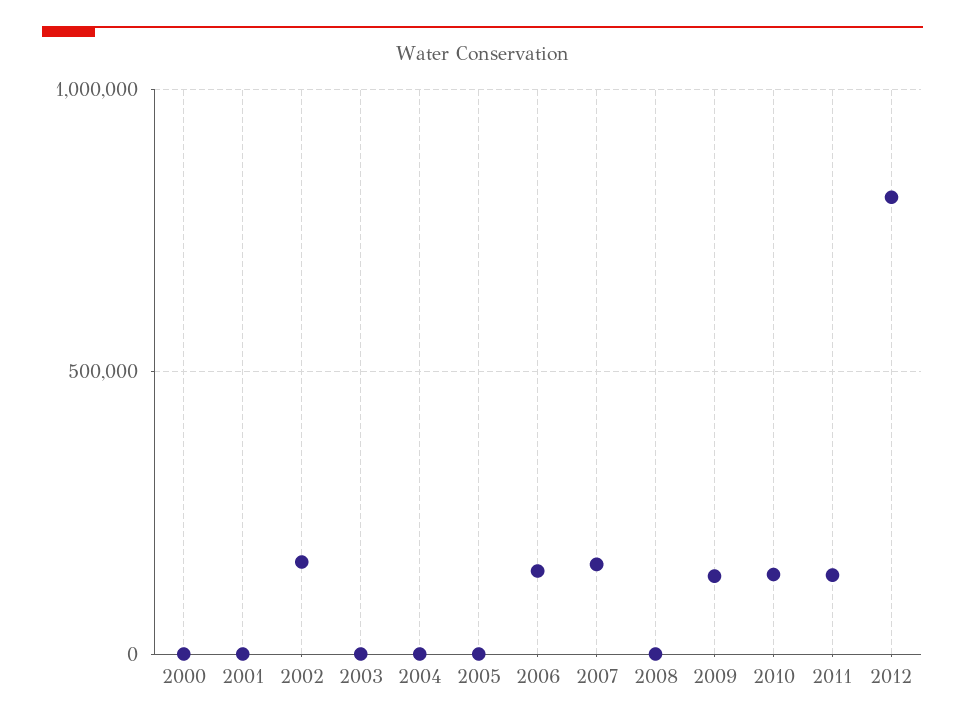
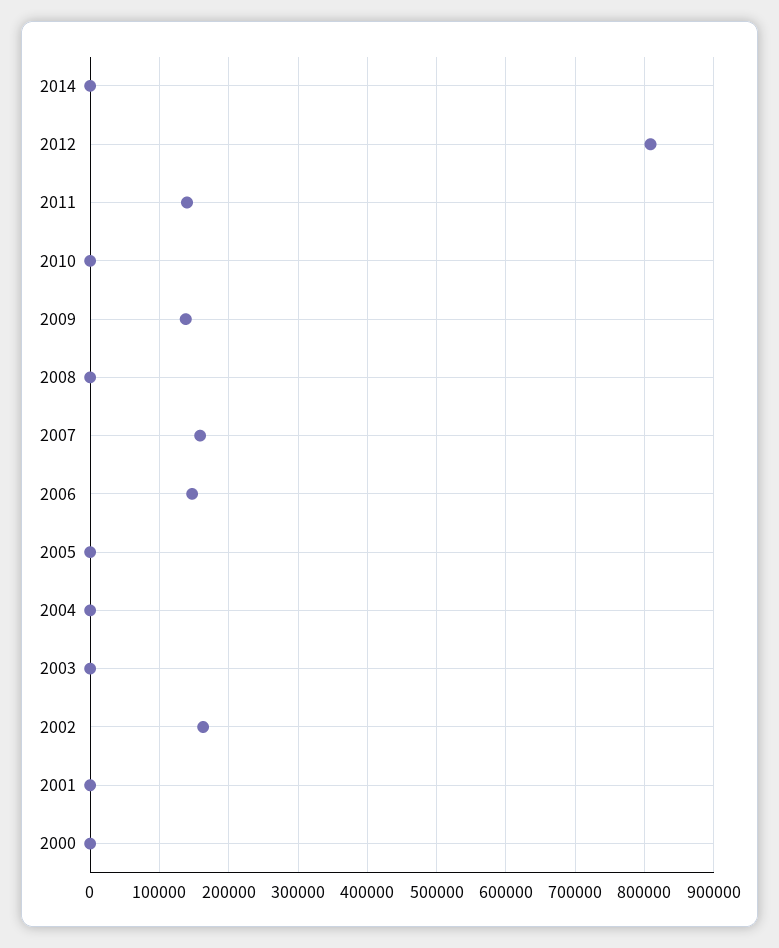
2010: 150000 -> 0
2014: none -> 0

